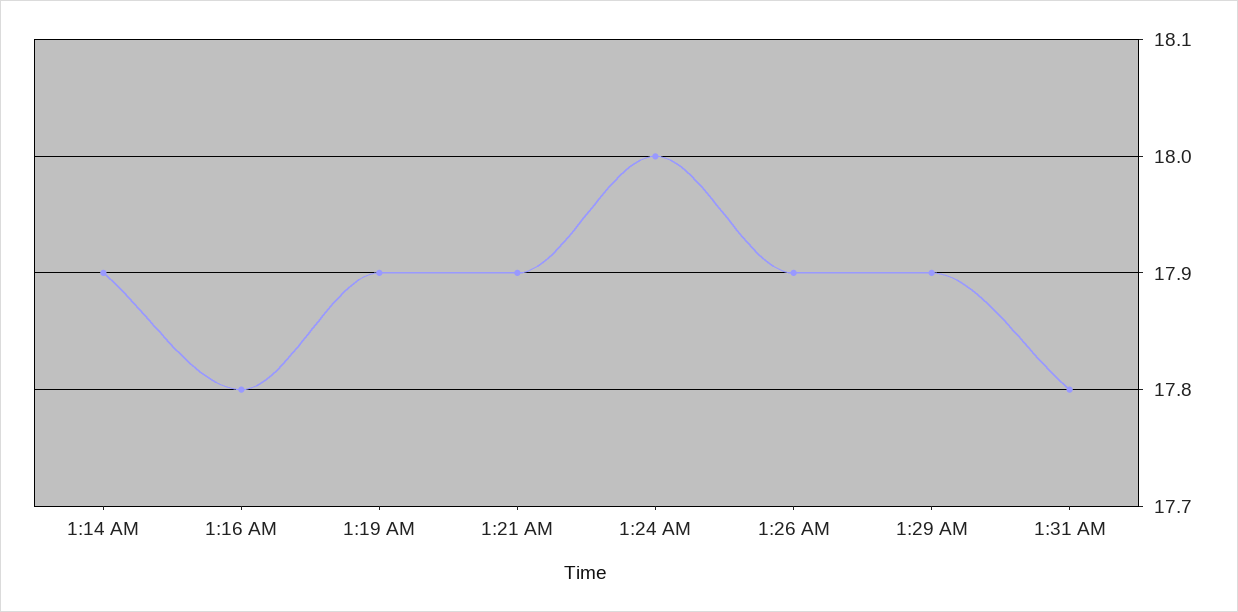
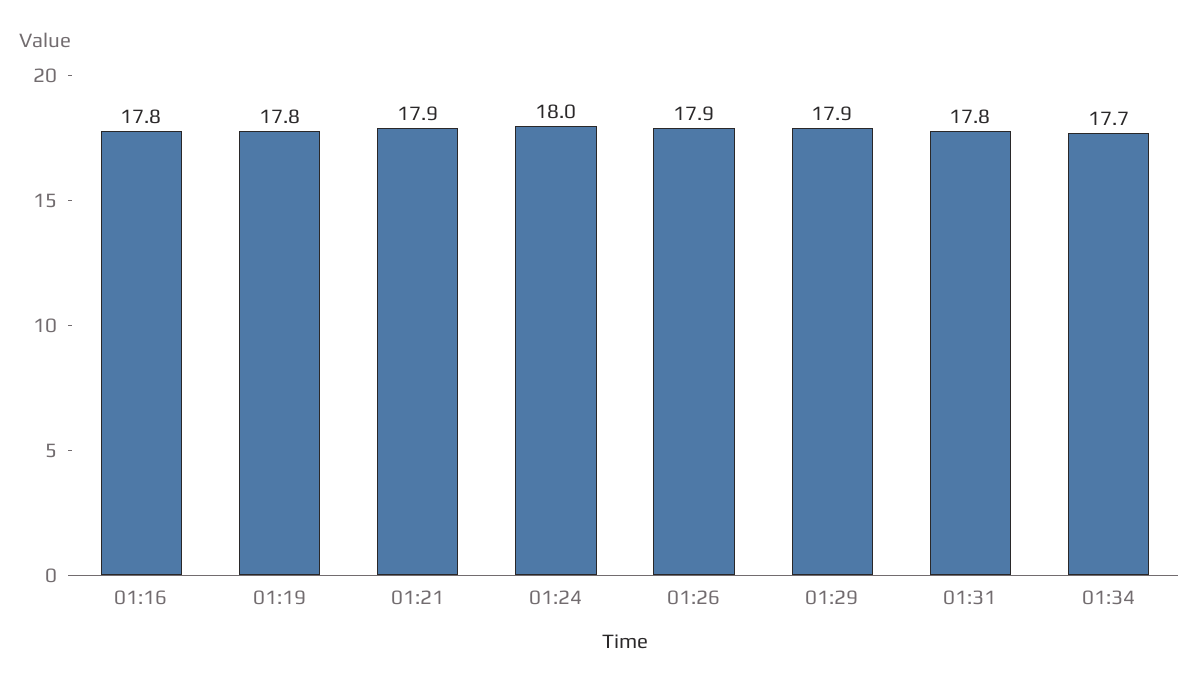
1:14 AM: 17.9 -> none
1:19 AM: 17.9 -> 17.8
01:34: none -> 17.7

